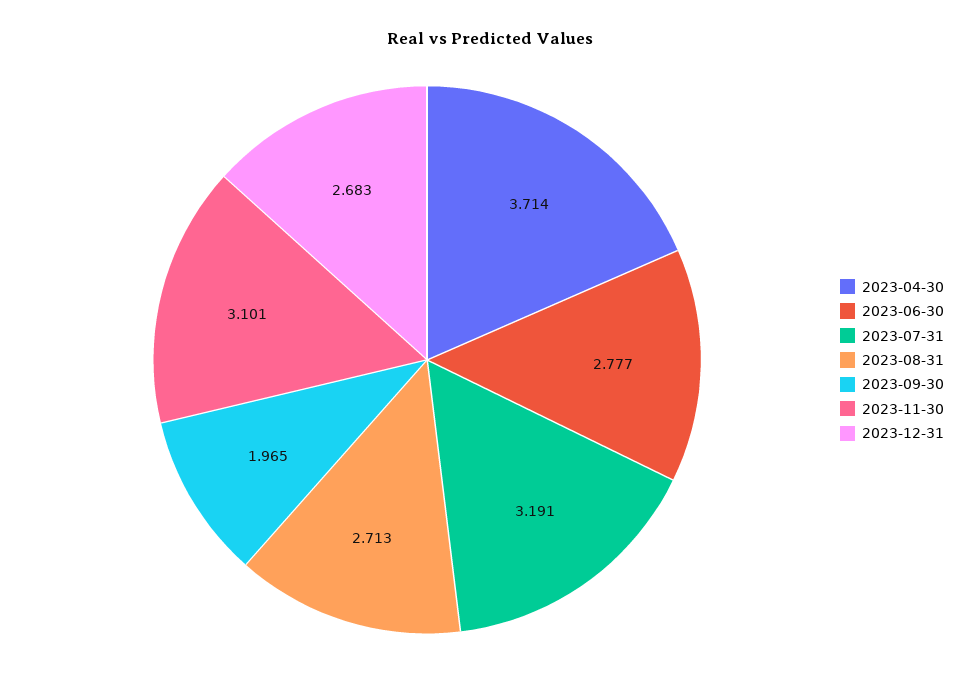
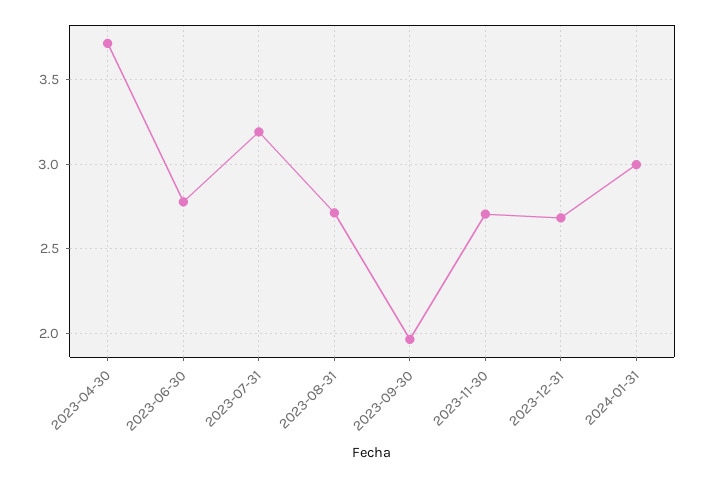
2023-11-30: 3.101 -> 2.7
2024-01-31: none -> 3

